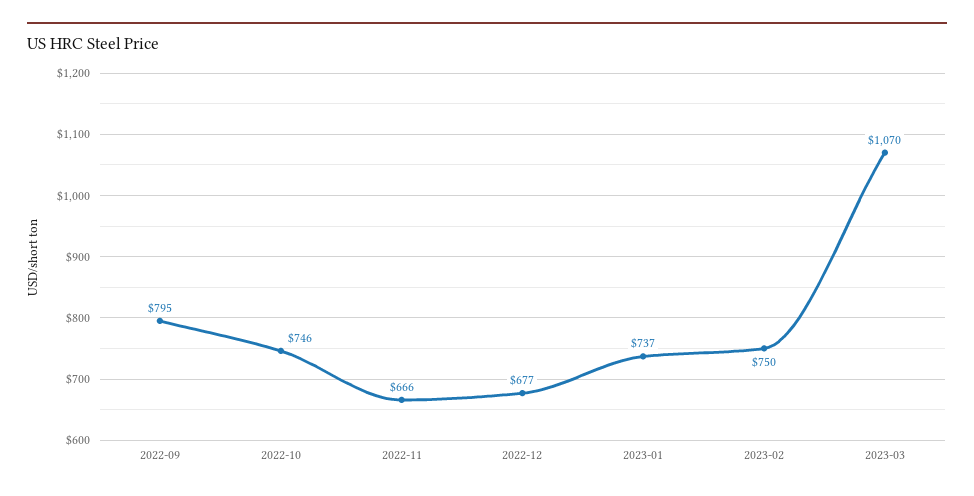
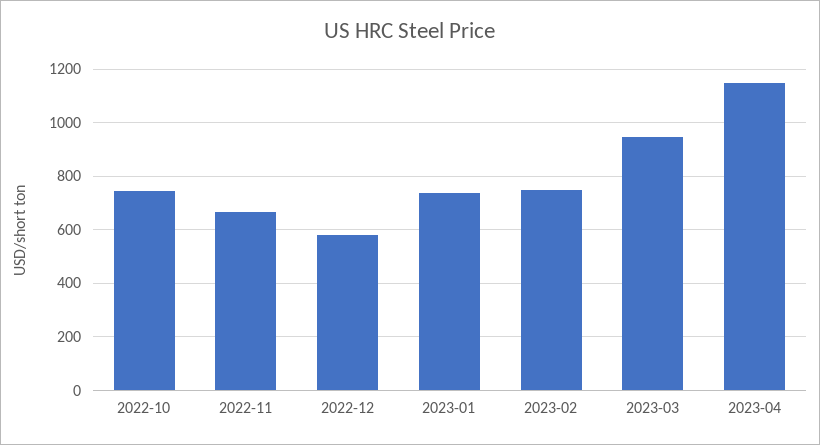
2022-09: 795 -> none
2022-12: 677 -> 575
2023-03: 1070 -> 950
2023-04: none -> 1150

